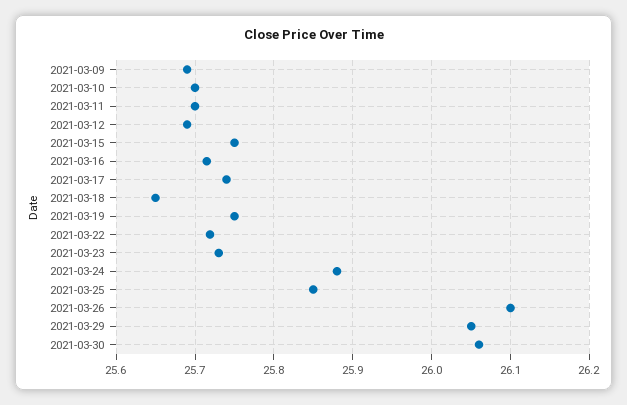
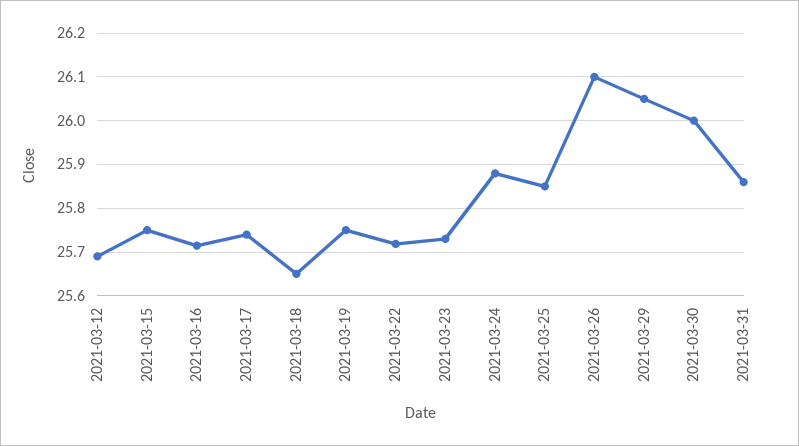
2021-03-09: 25.69 -> none
2021-03-10: 25.7 -> none
2021-03-11: 25.7 -> none
2021-03-30: 26.06 -> 26
2021-03-31: none -> 25.86

